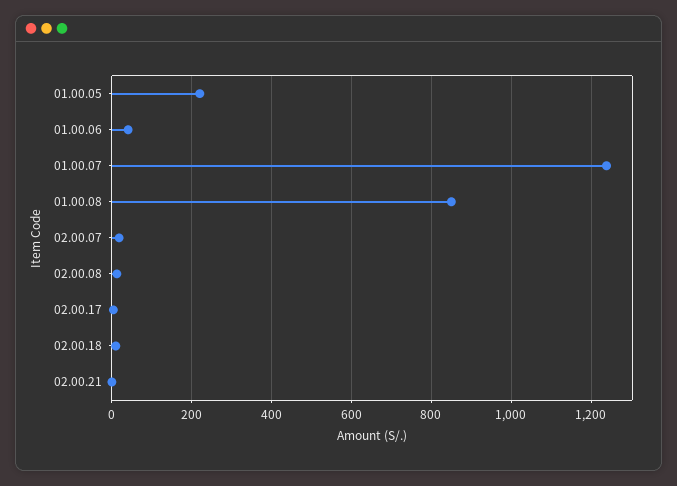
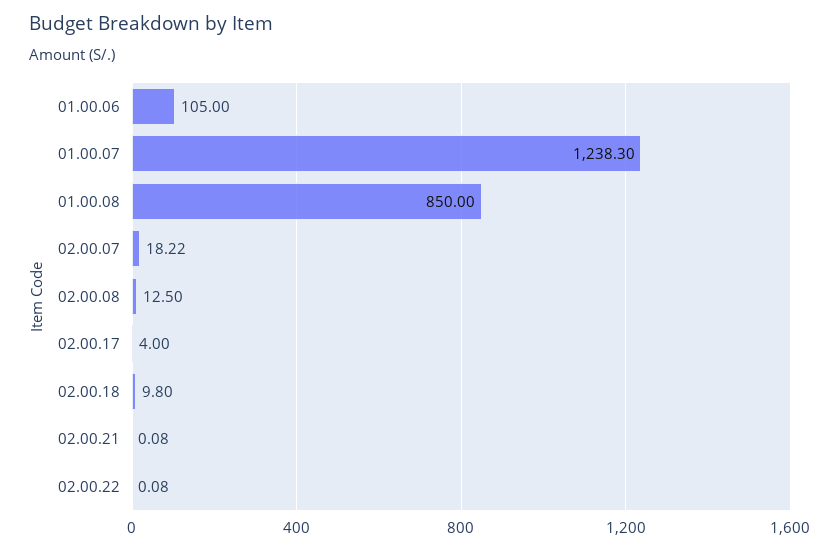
01.00.05: 220 -> none
01.00.06: 40 -> 105
02.00.22: none -> 0.08

